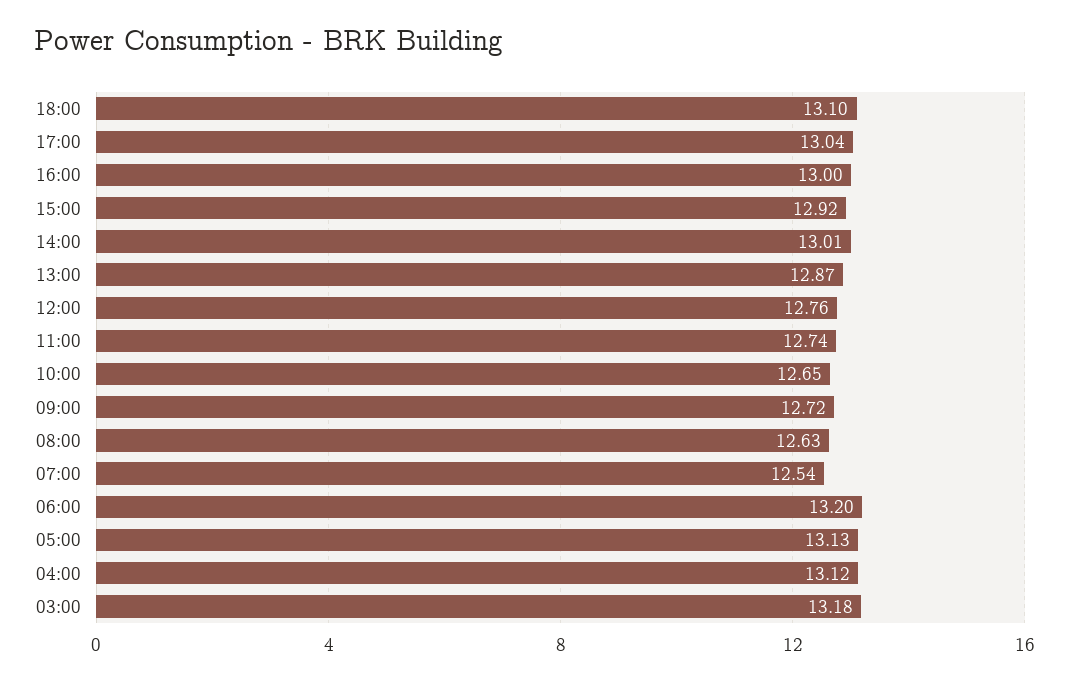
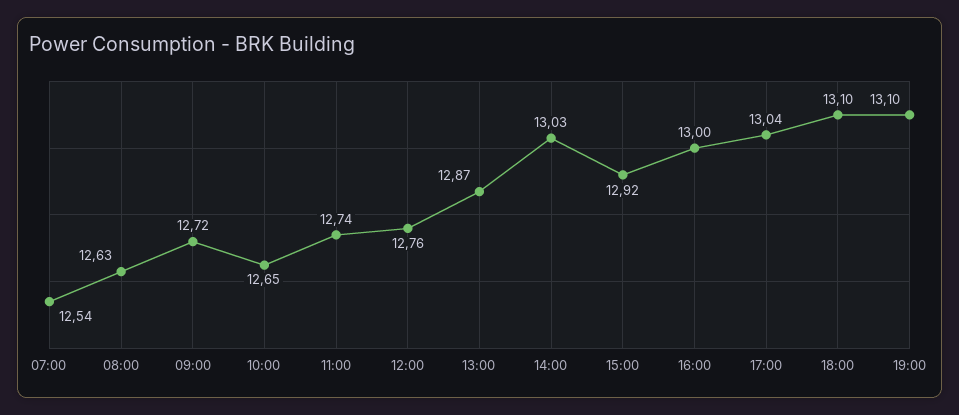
14:00: 13.01 -> 13.03
06:00: 13.2 -> none
05:00: 13.13 -> none
04:00: 13.12 -> none
03:00: 13.18 -> none
19:00: none -> 13.1

